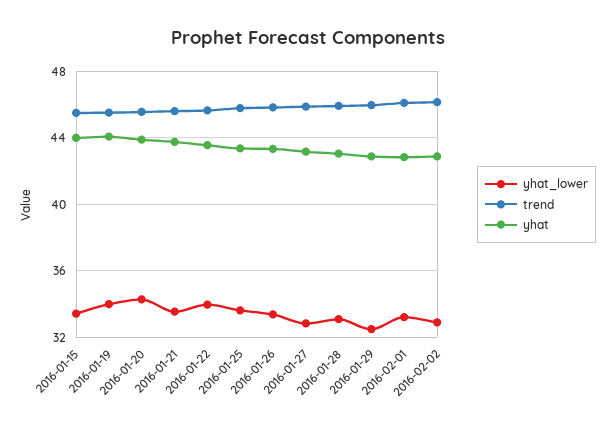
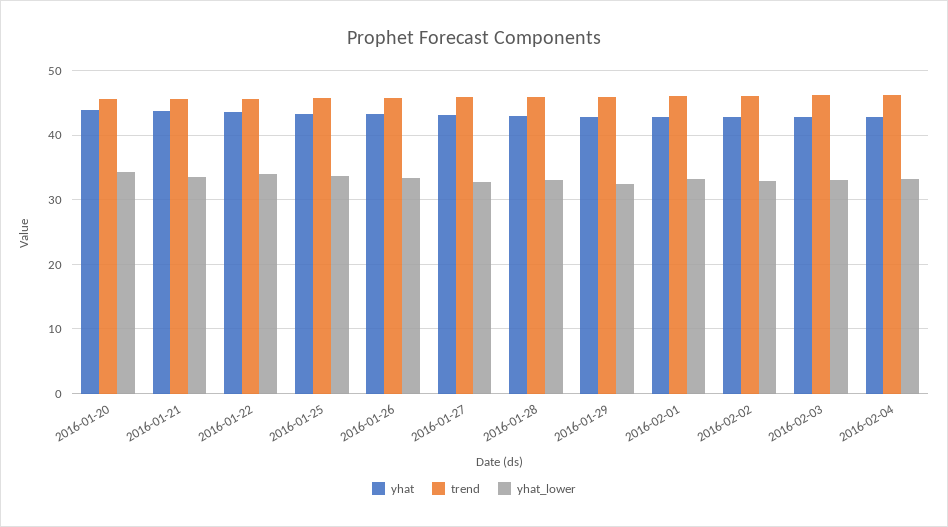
yhat_lower, 2016-01-15: 33.5 -> none
trend, 2016-01-15: 45.5 -> none
yhat, 2016-01-15: 44 -> none
yhat_lower, 2016-01-19: 34 -> none
trend, 2016-01-19: 45.5 -> none
yhat, 2016-01-19: 44 -> none
yhat, 2016-02-03: none -> 43
trend, 2016-02-03: none -> 46
yhat_lower, 2016-02-03: none -> 33
yhat, 2016-02-04: none -> 43
trend, 2016-02-04: none -> 46
yhat_lower, 2016-02-04: none -> 33

